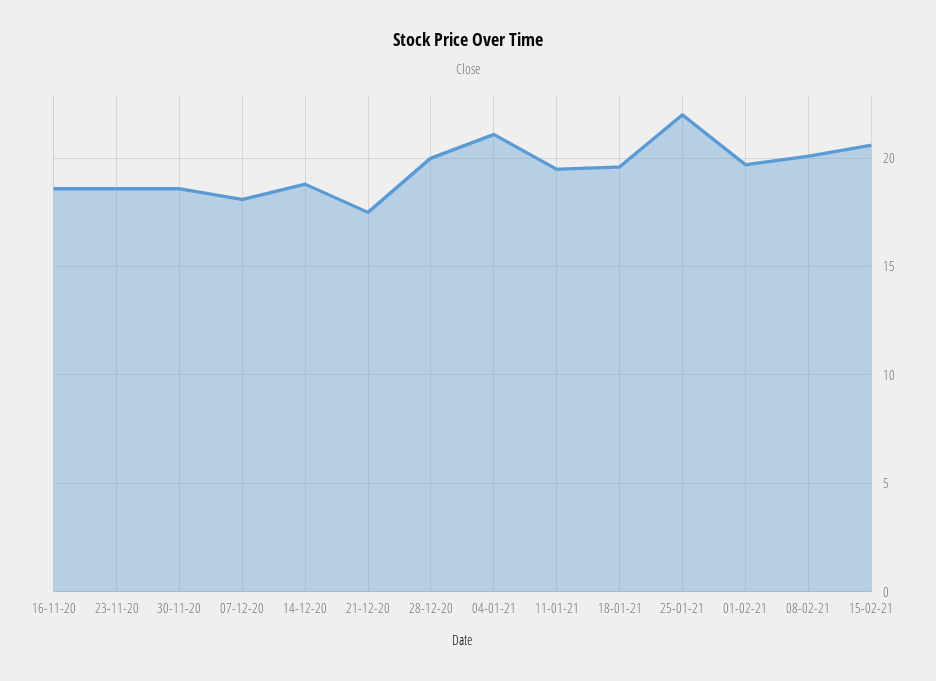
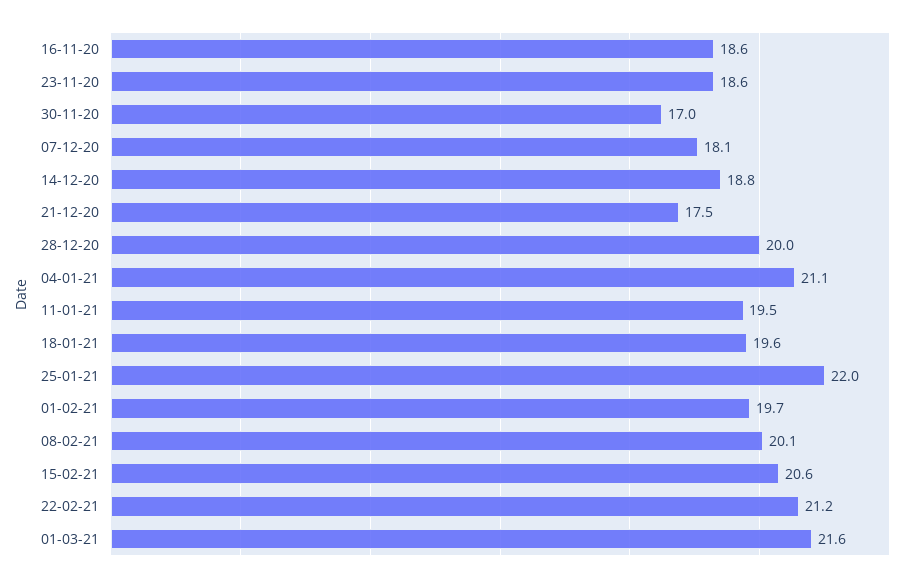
30-11-20: 18.5 -> 17
22-02-21: none -> 21.2
01-03-21: none -> 21.6

